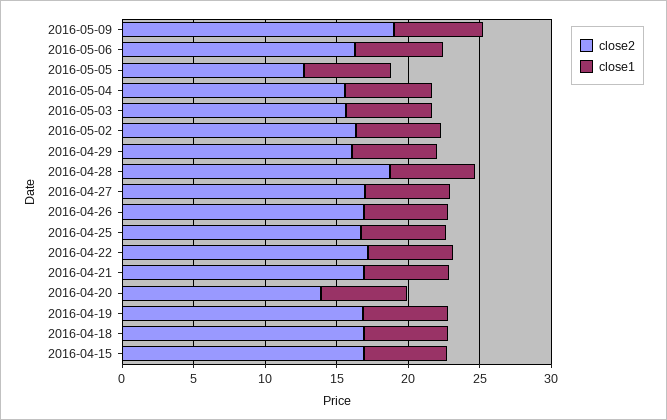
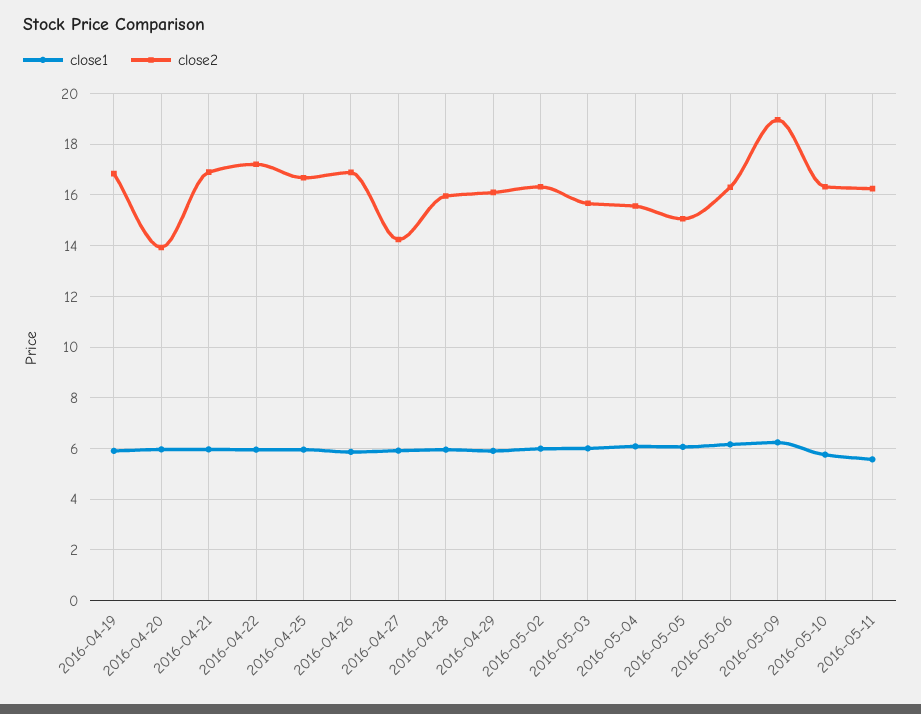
close2, 2016-05-05: 13 -> 15
close2, 2016-04-28: 19 -> 16
close2, 2016-04-27: 17 -> 14.25
close2, 2016-04-18: 17 -> none
close1, 2016-04-18: 6 -> none
close2, 2016-04-15: 17 -> none
close1, 2016-04-15: 6 -> none
close1, 2016-05-10: none -> 5.75
close2, 2016-05-10: none -> 16.25
close1, 2016-05-11: none -> 5.5
close2, 2016-05-11: none -> 16.25

